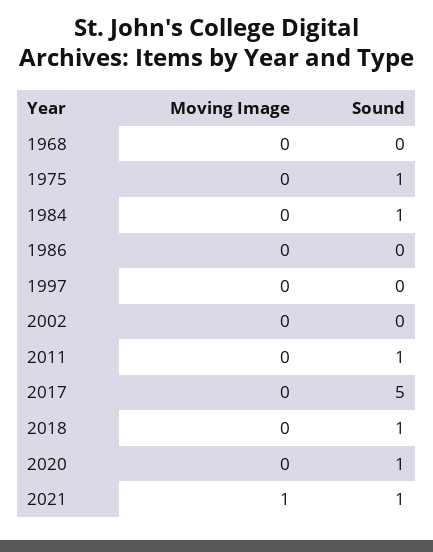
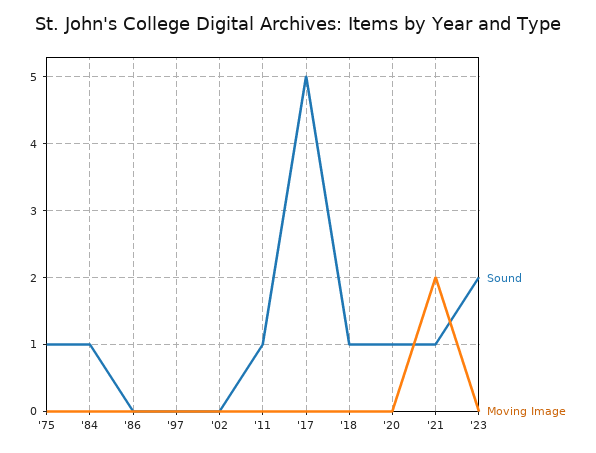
Moving Image, 1968: 0 -> none
Sound, 1968: 0 -> none
Moving Image, 2021: 1 -> 2
Sound, '23: none -> 2
Moving Image, '23: none -> 0

